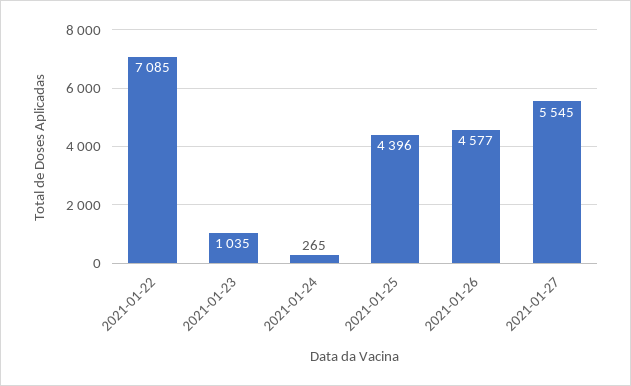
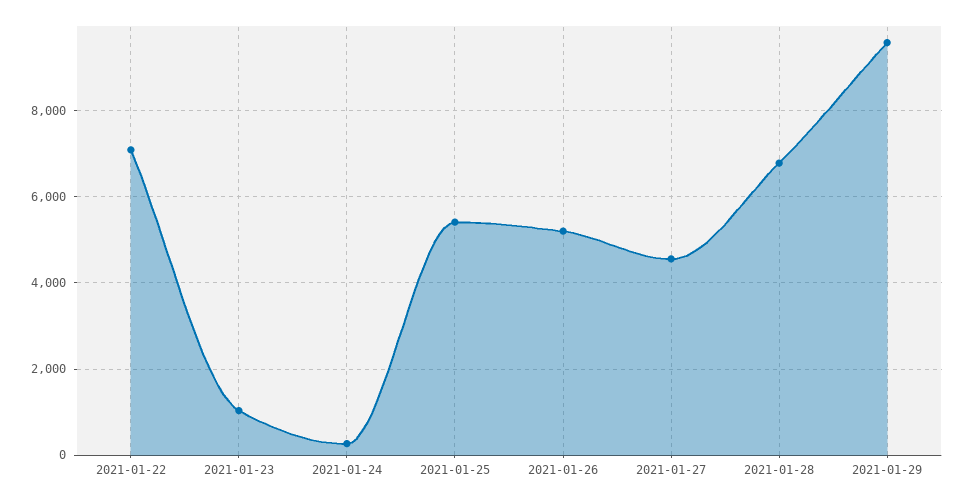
2021-01-25: 4396 -> 5400
2021-01-26: 4577 -> 5200
2021-01-27: 5545 -> 4600
2021-01-28: none -> 6800
2021-01-29: none -> 9600

